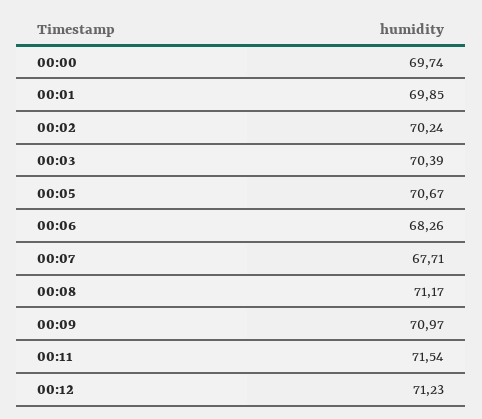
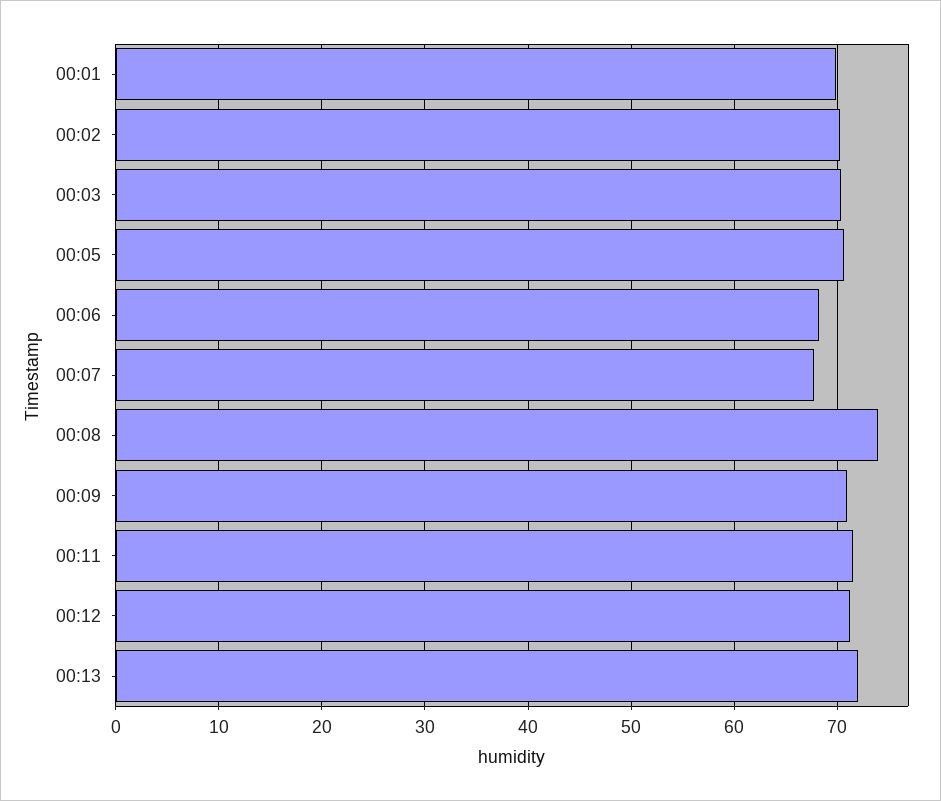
00:00: 69.74 -> none
00:08: 71.17 -> 74
00:13: none -> 72

